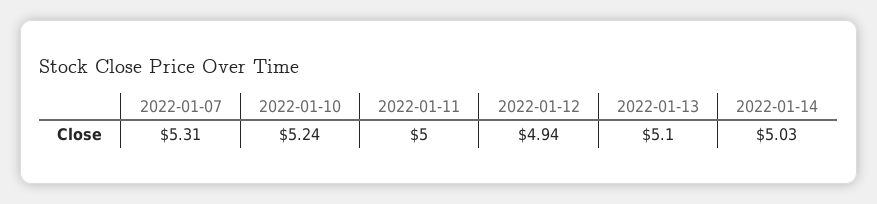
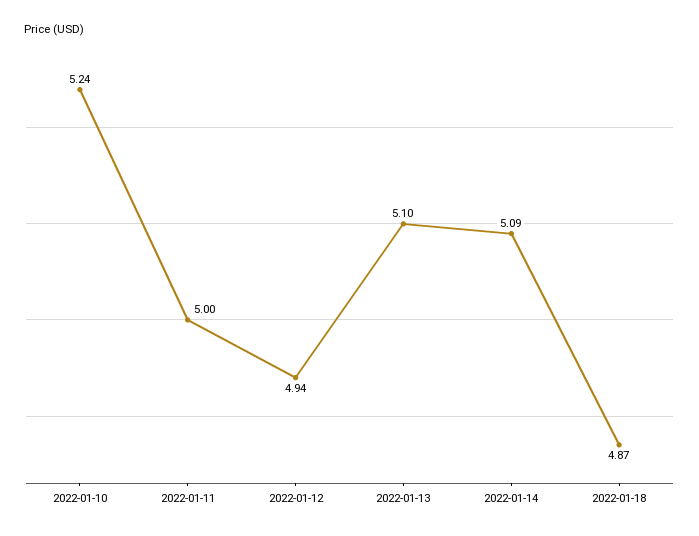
2022-01-07: 5.31 -> none
2022-01-14: 5.03 -> 5.09
2022-01-18: none -> 4.87

